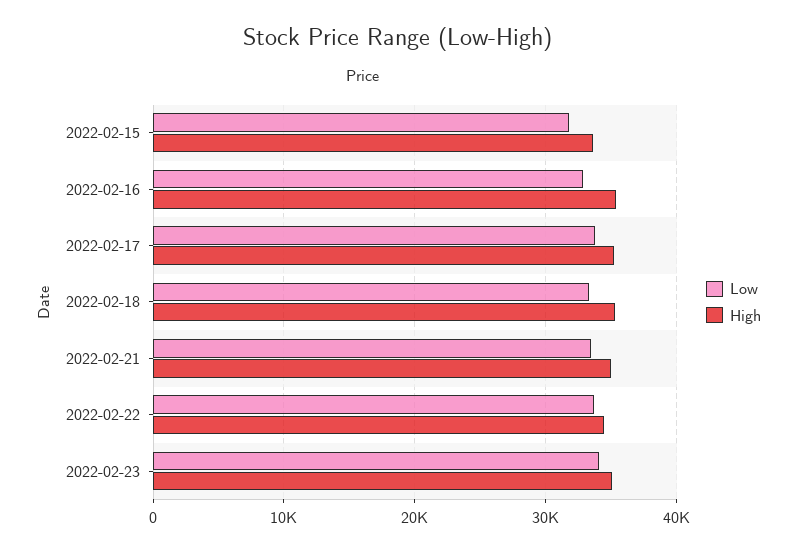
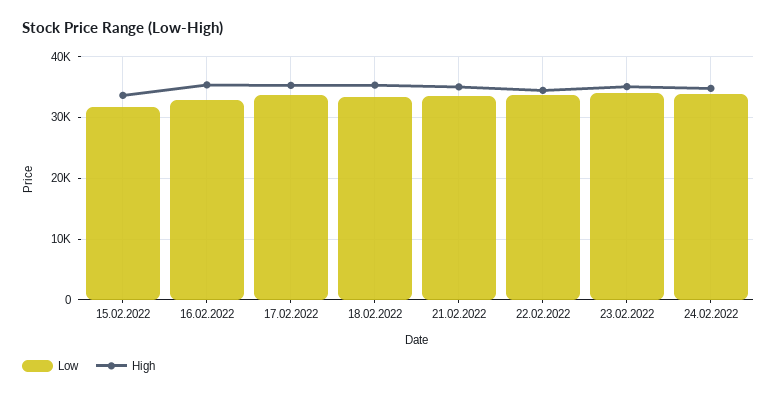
Low, 24.02.2022: none -> 34000
High, 24.02.2022: none -> 35000

